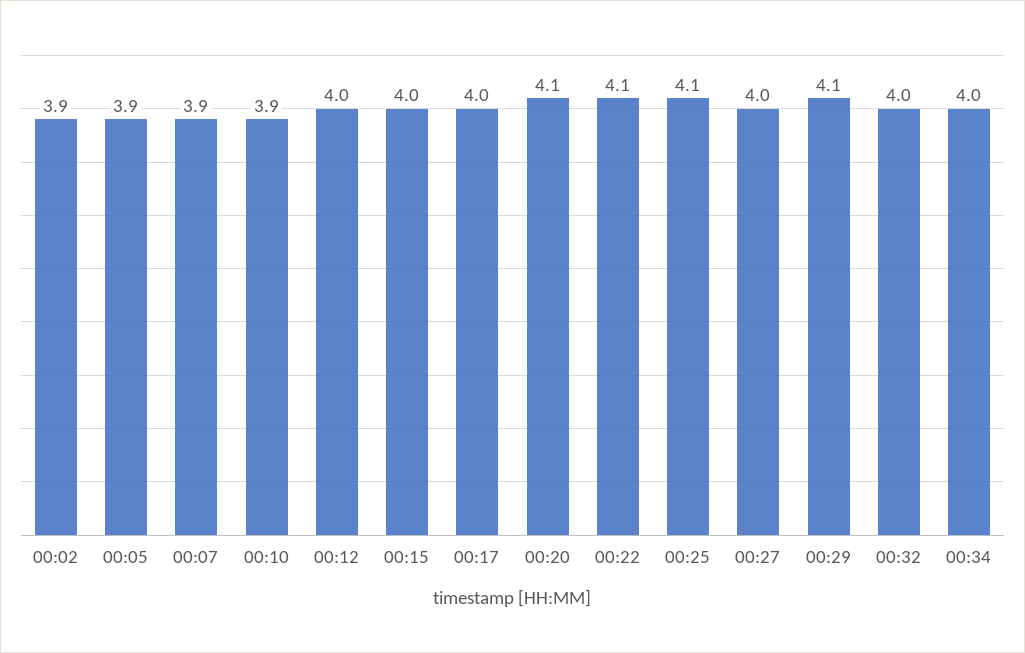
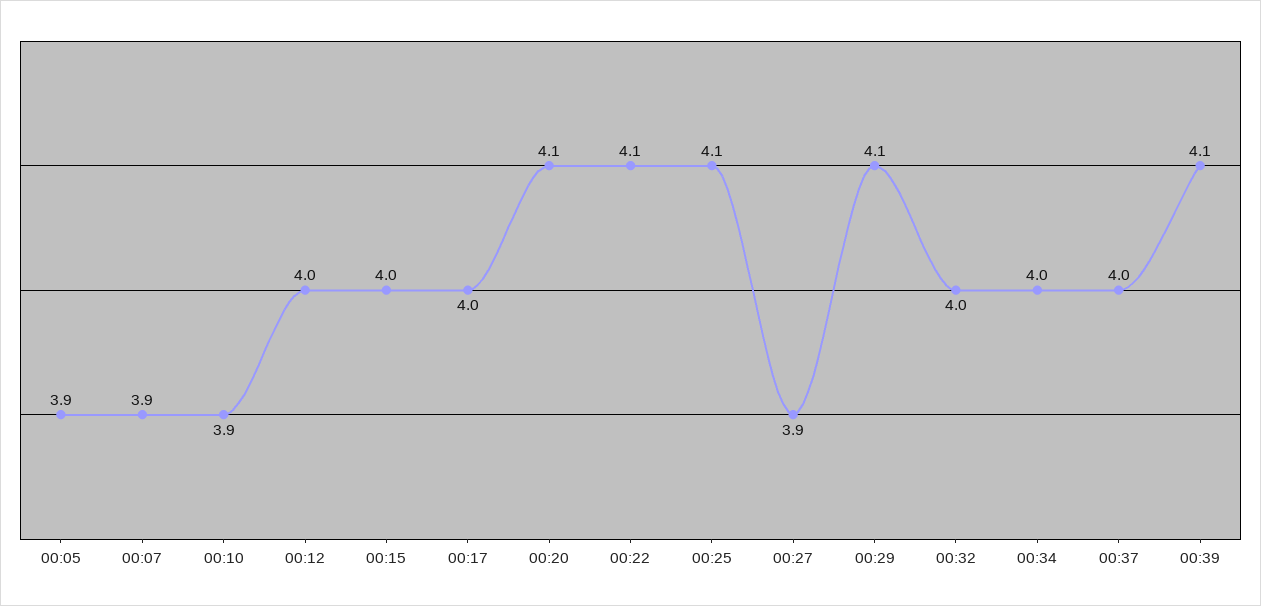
00:02: 3.9 -> none
00:27: 4 -> 3.9
00:37: none -> 4
00:39: none -> 4.1

